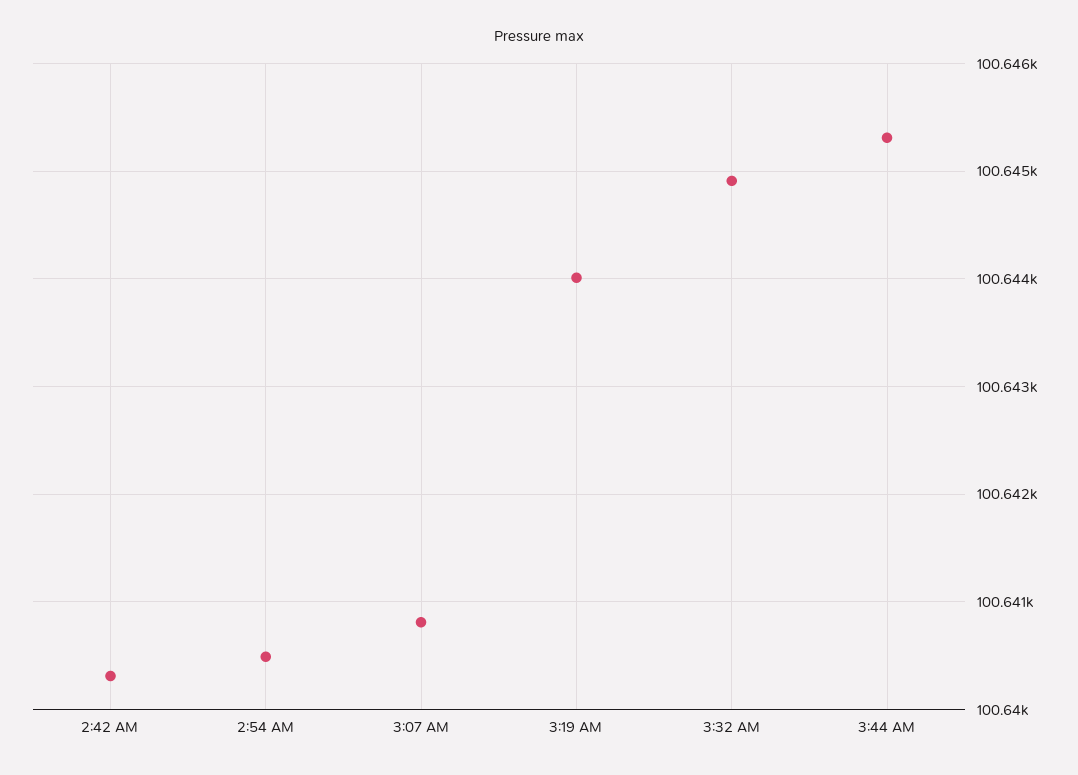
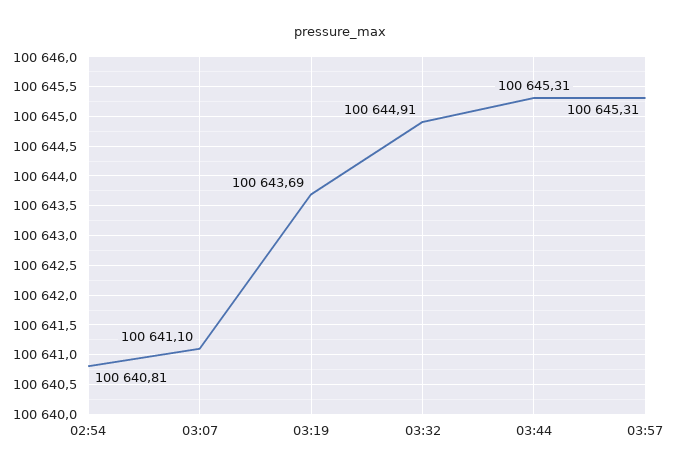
2:42 AM: 100640.3 -> none
2:54 AM: 100640.5 -> 100640.81
3:07 AM: 100640.8 -> 100641.1
3:19 AM: 100644 -> 100643.69
03:57: none -> 100645.31

